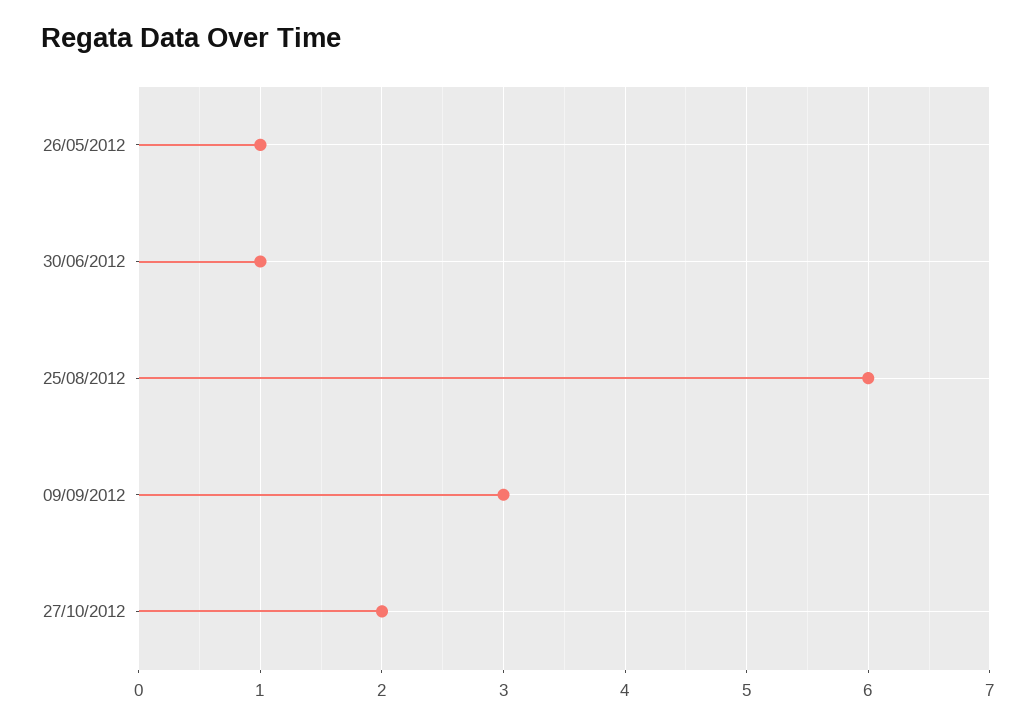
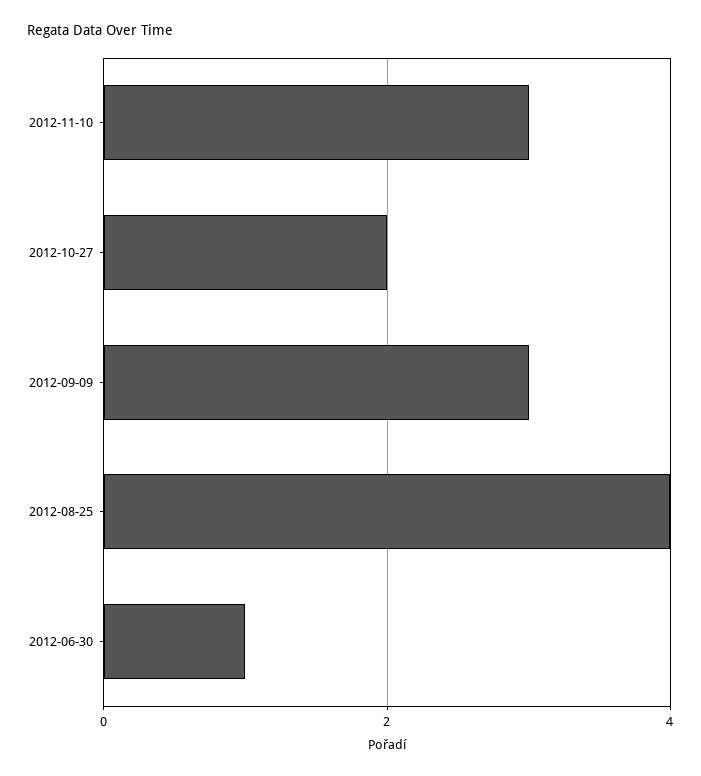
26/05/2012: 1 -> none
25/08/2012: 6 -> 4
2012-11-10: none -> 3

